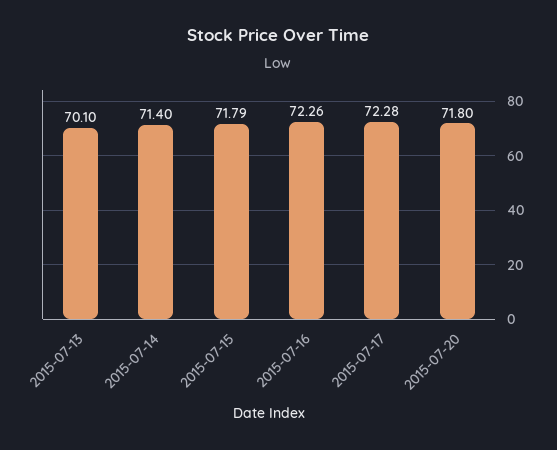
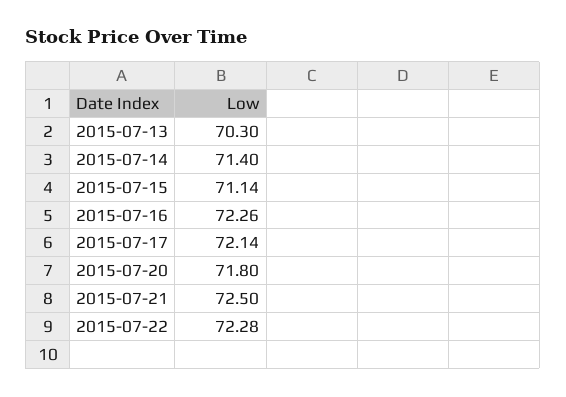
2015-07-13: 70.1 -> 70.3
2015-07-15: 71.79 -> 71.14
2015-07-17: 72.28 -> 72.14
2015-07-21: none -> 72.5
2015-07-22: none -> 72.28

